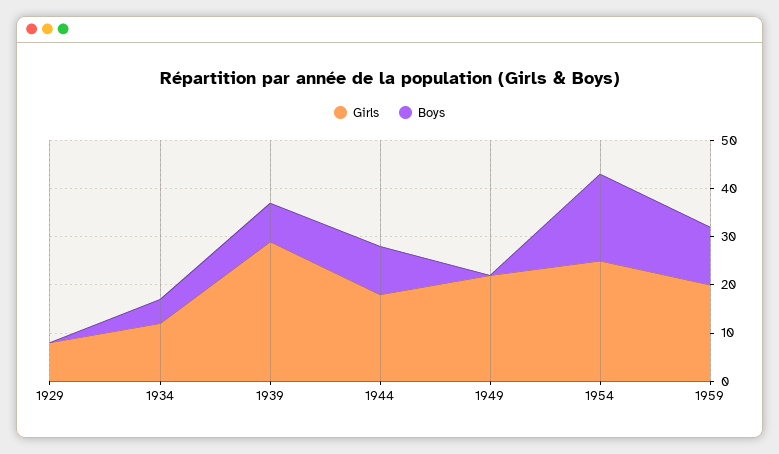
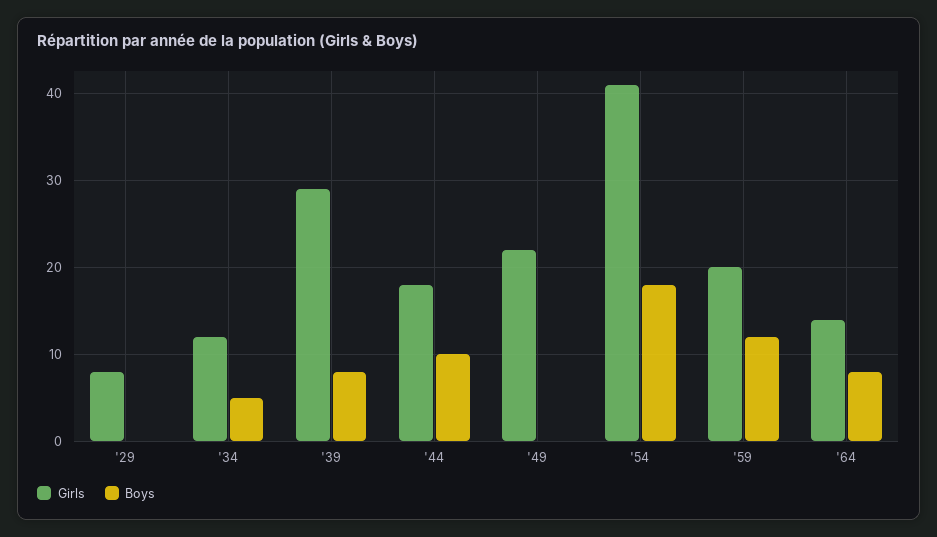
Girls, 1954: 25 -> 41
Girls, '64: none -> 14
Boys, '64: none -> 8

